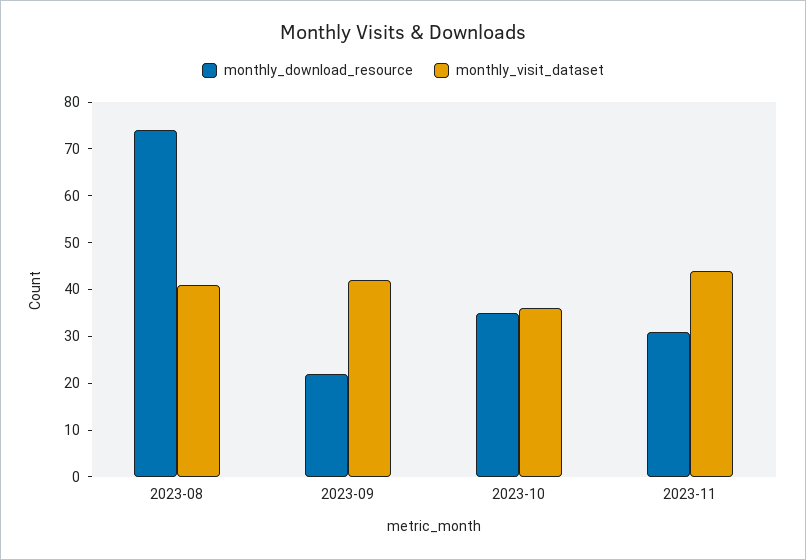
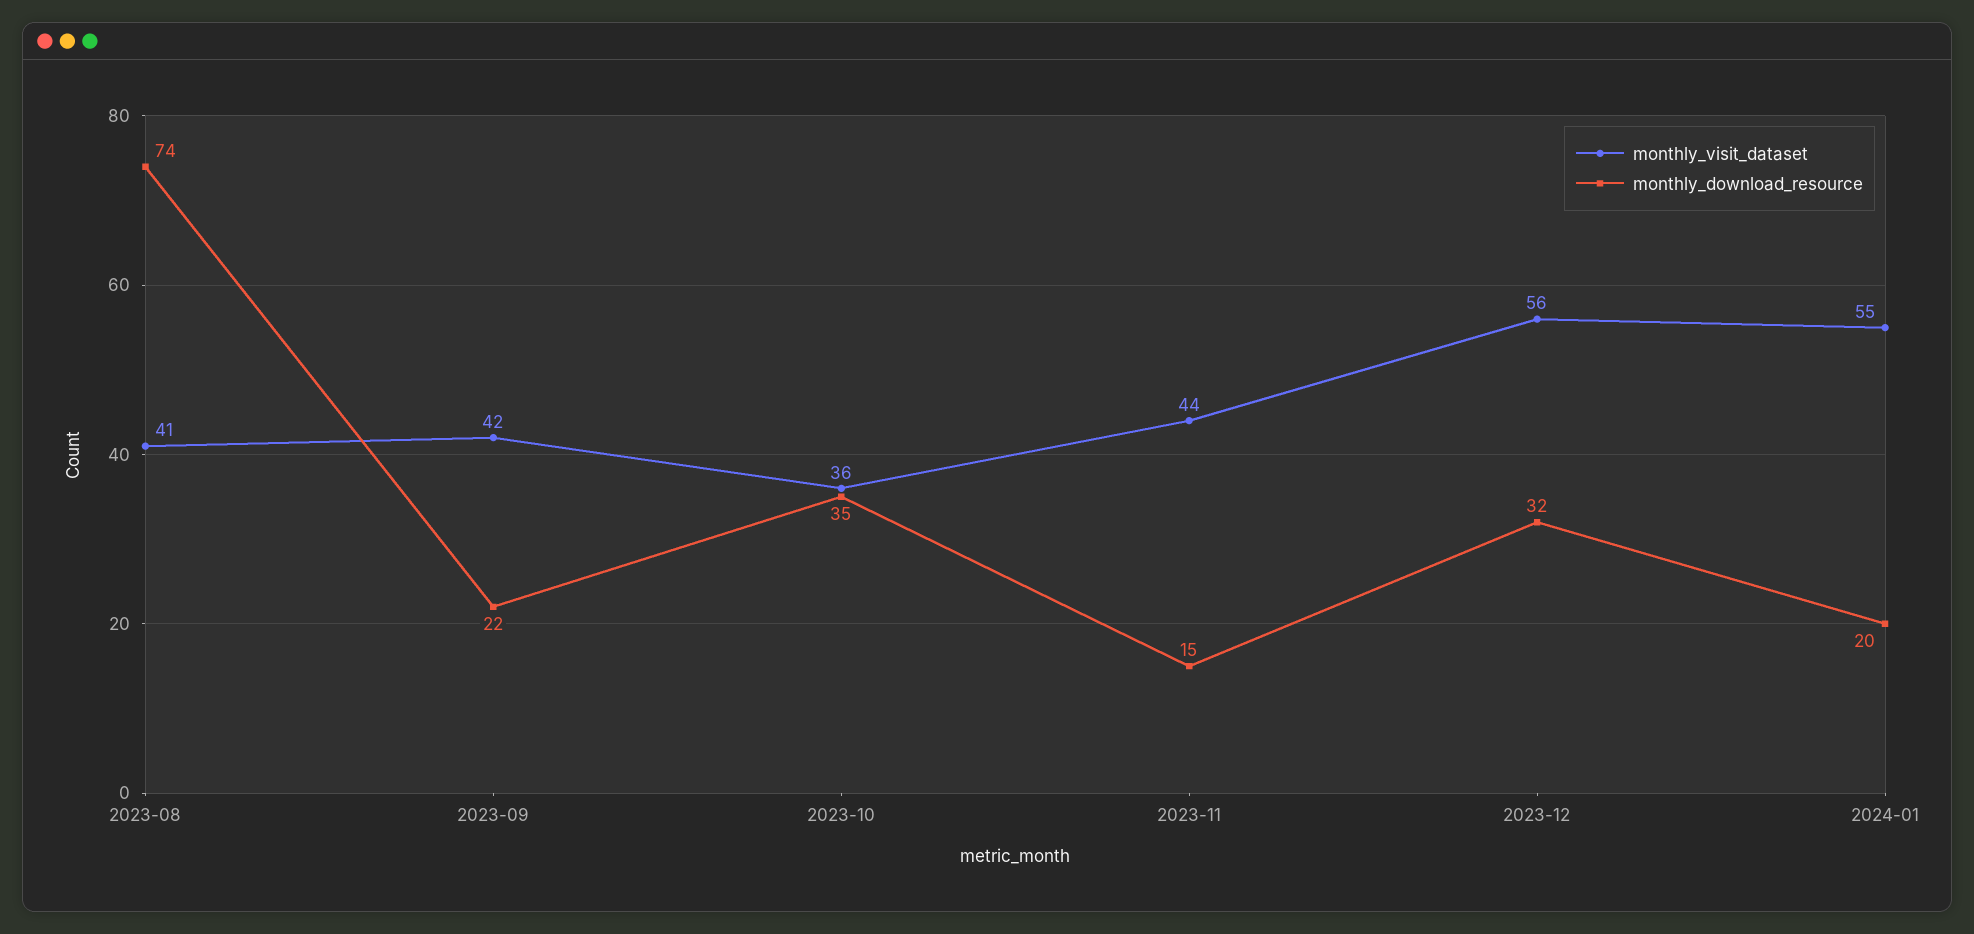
monthly_download_resource, 2023-11: 30 -> 15
monthly_visit_dataset, 2023-12: none -> 56
monthly_download_resource, 2023-12: none -> 32
monthly_visit_dataset, 2024-01: none -> 55
monthly_download_resource, 2024-01: none -> 20

